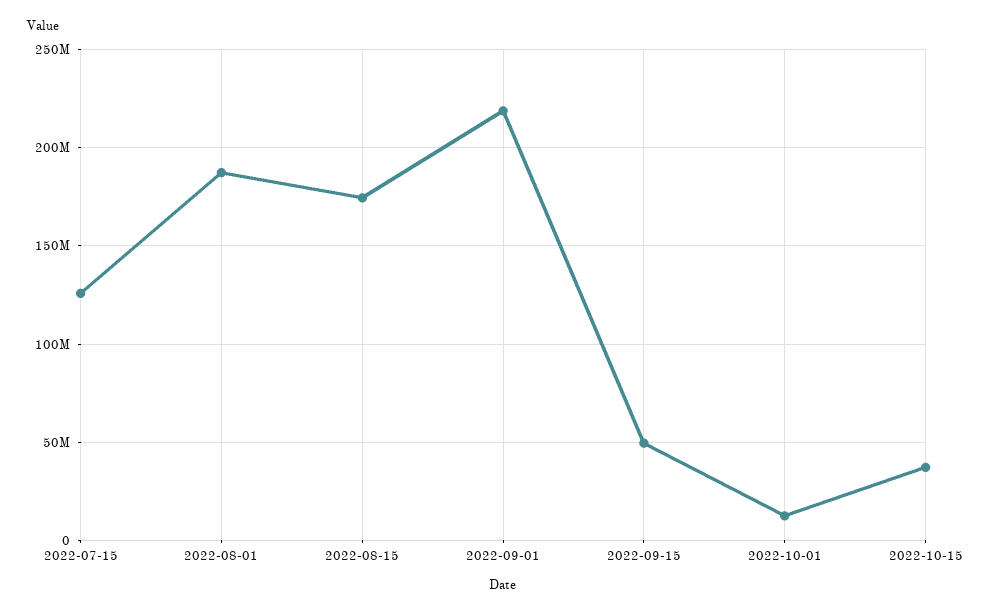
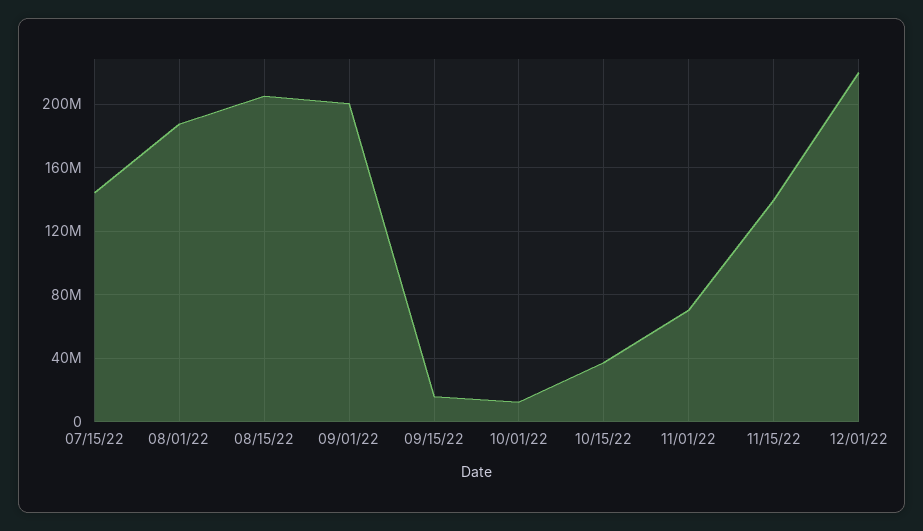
2022-07-15: 125000000 -> 145000000
2022-08-15: 175000000 -> 205000000
2022-09-01: 220000000 -> 200000000
2022-09-15: 50000000 -> 15000000
11/01/22: none -> 70000000
11/15/22: none -> 140000000
12/01/22: none -> 220000000

